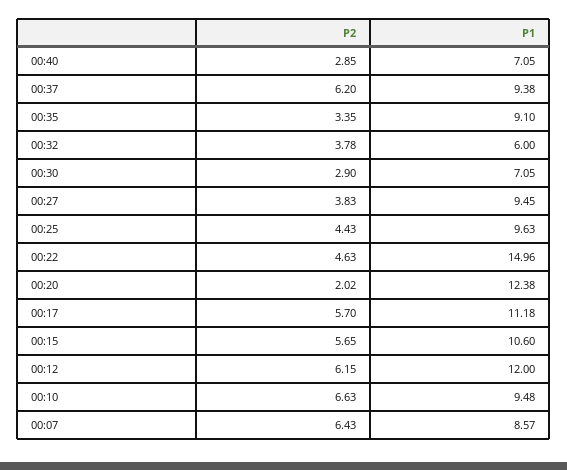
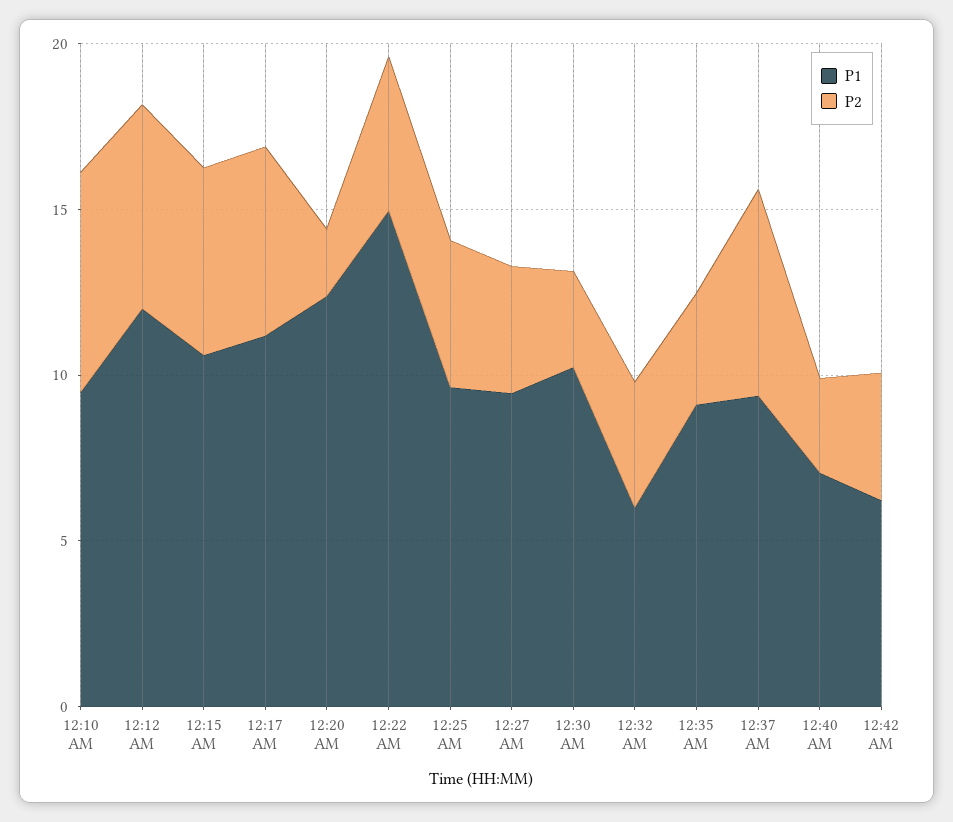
P1, 00:30: 7.05 -> 10
P2, 00:07: 6.43 -> none
P1, 00:07: 8.57 -> none
P1, 12:42 AM: none -> 6
P2, 12:42 AM: none -> 4

